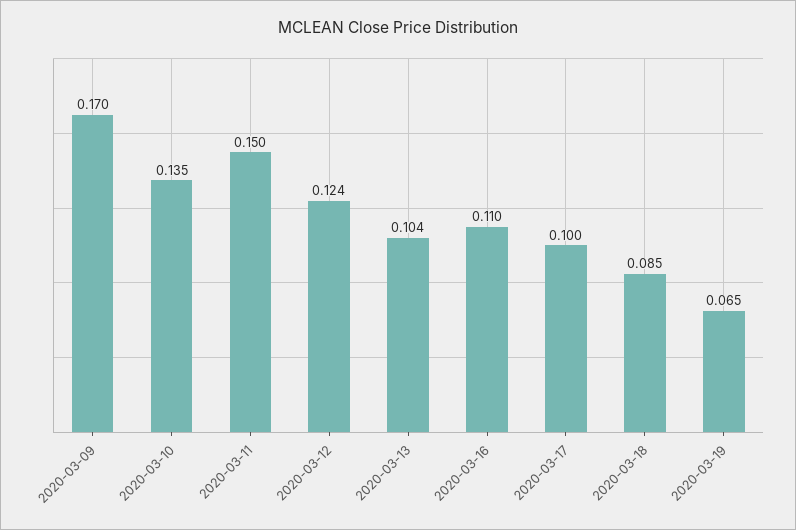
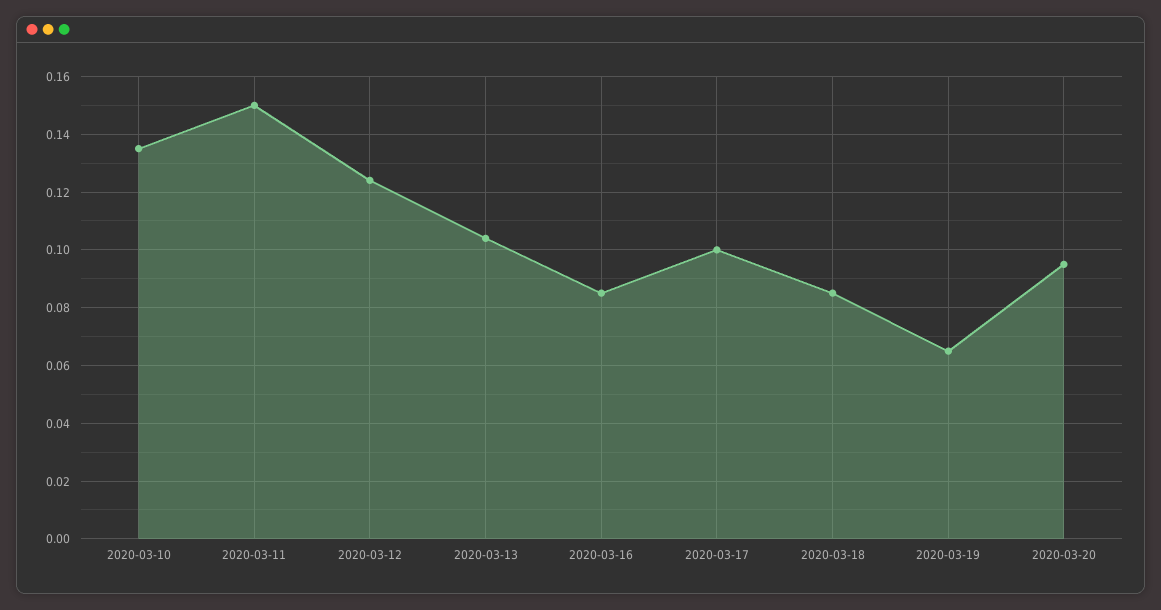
2020-03-09: 0.17 -> none
2020-03-16: 0.11 -> 0.085
2020-03-20: none -> 0.095

